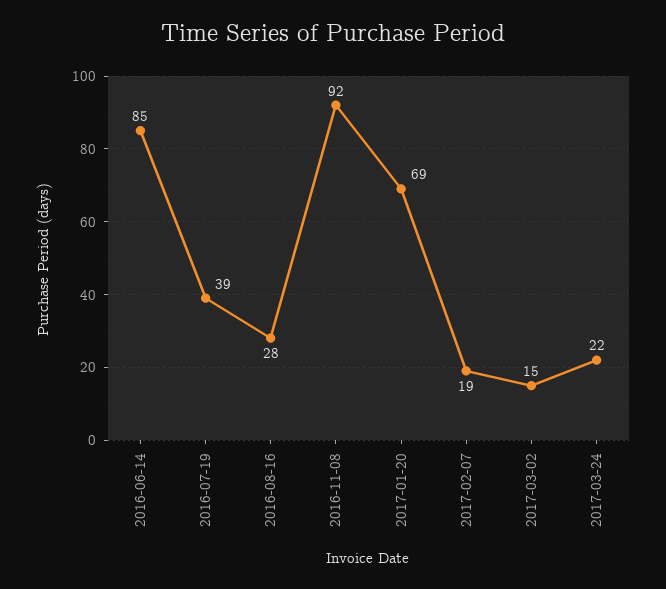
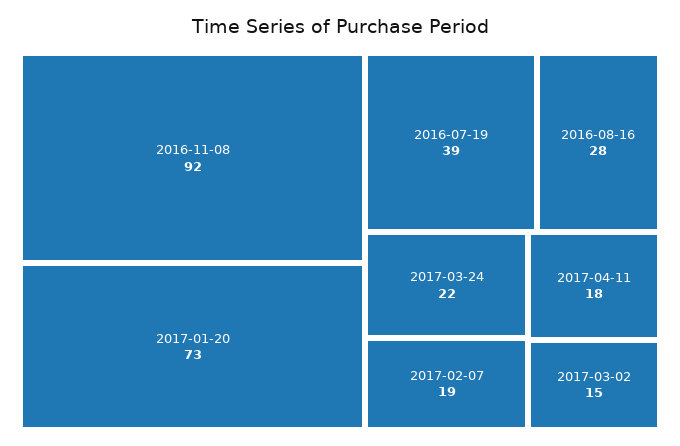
2016-06-14: 85 -> none
2017-01-20: 69 -> 73
2017-04-11: none -> 18

